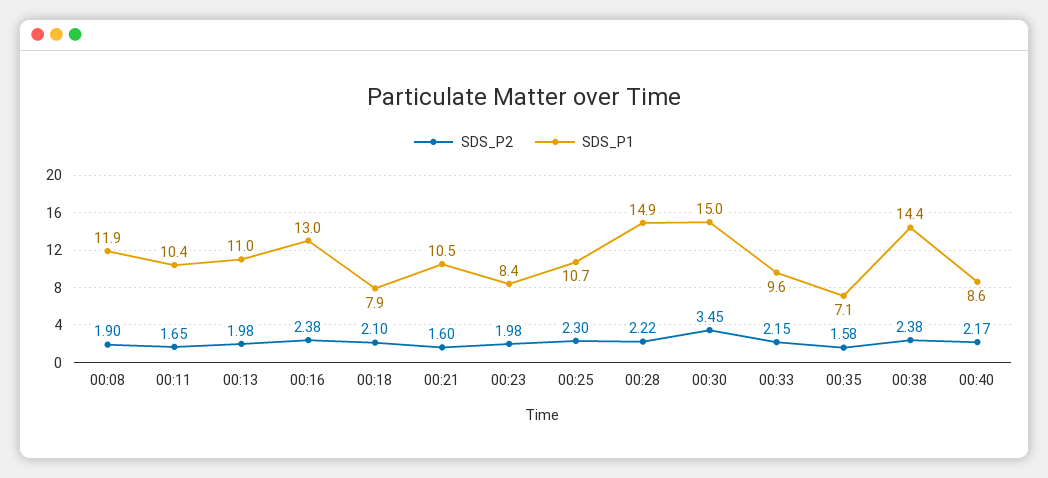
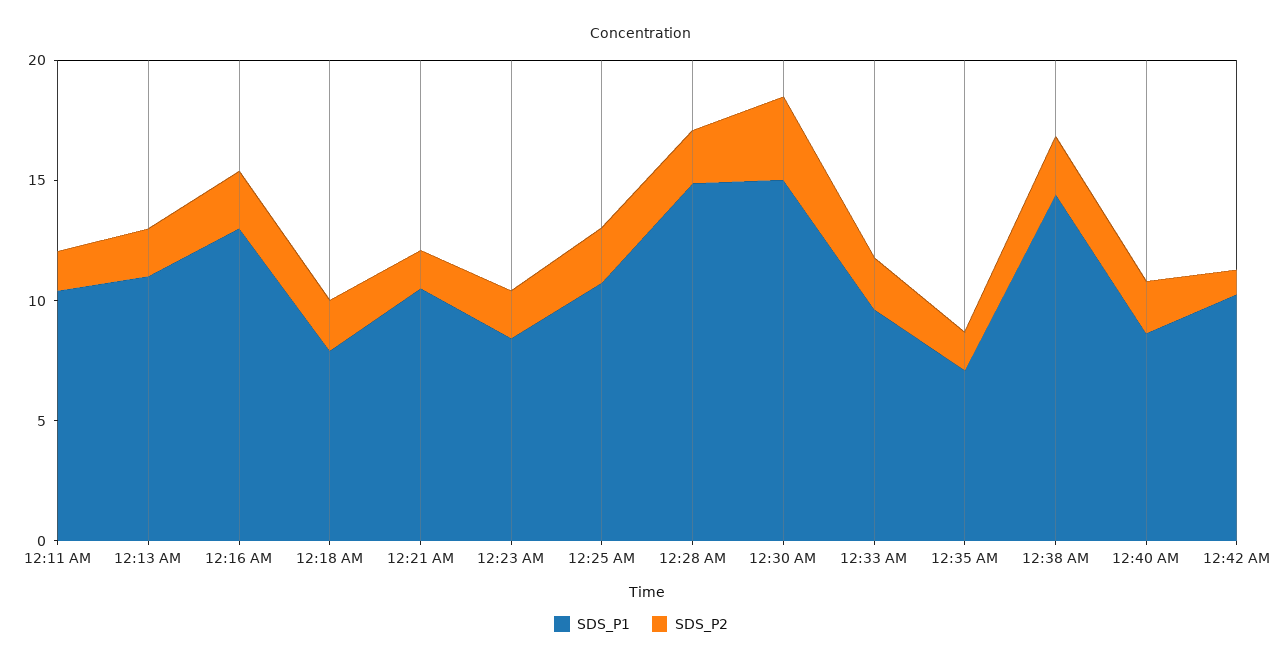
SDS_P2, 00:08: 1.9 -> none
SDS_P1, 00:08: 11.9 -> none
SDS_P1, 12:42 AM: none -> 10
SDS_P2, 12:42 AM: none -> 1

